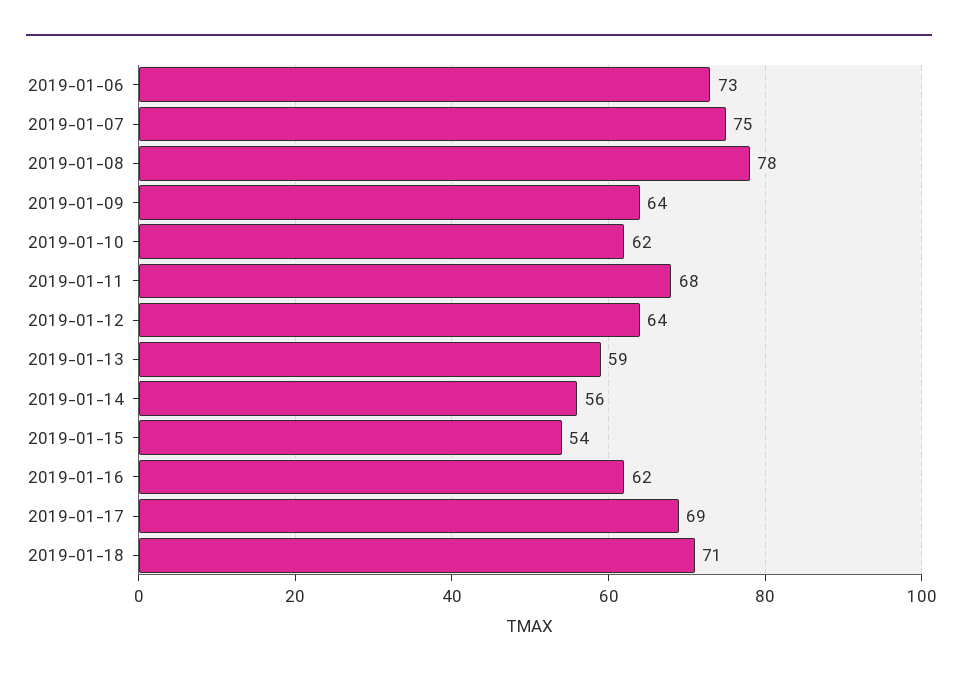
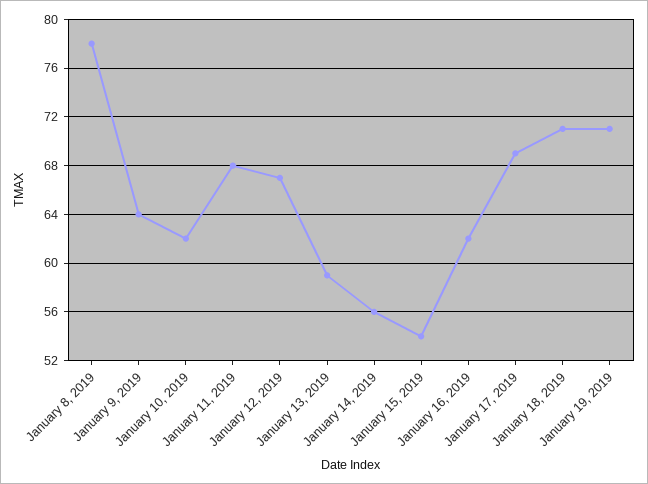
2019-01-06: 73 -> none
2019-01-07: 75 -> none
2019-01-12: 64 -> 67
January 19, 2019: none -> 71

